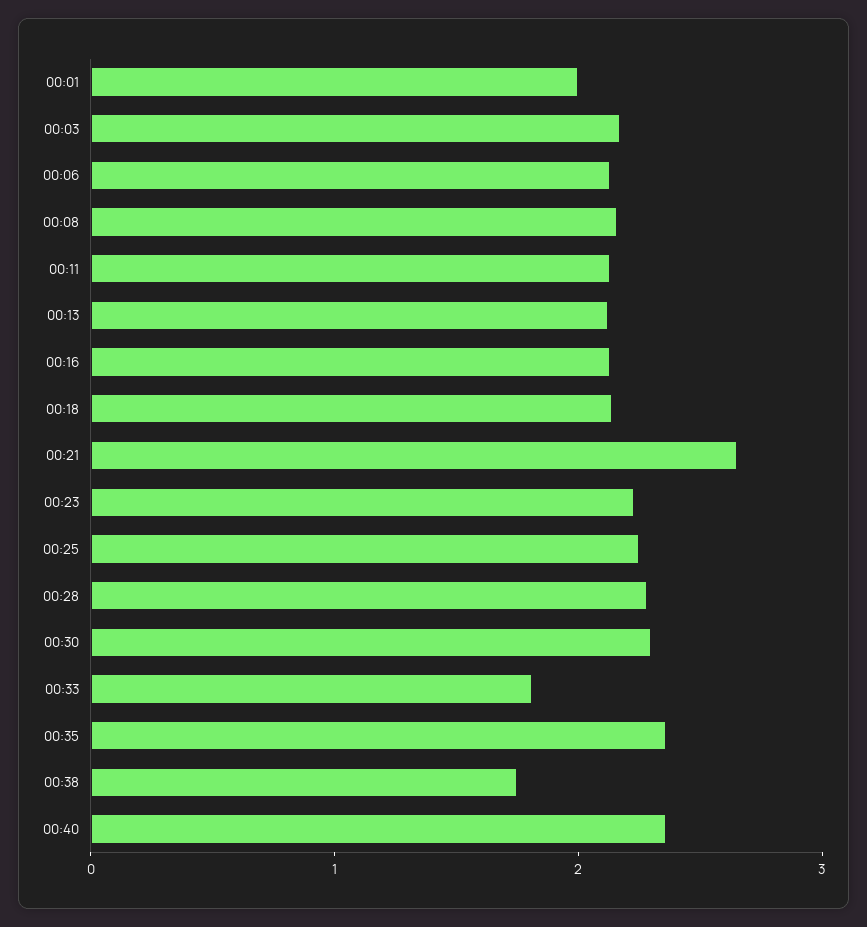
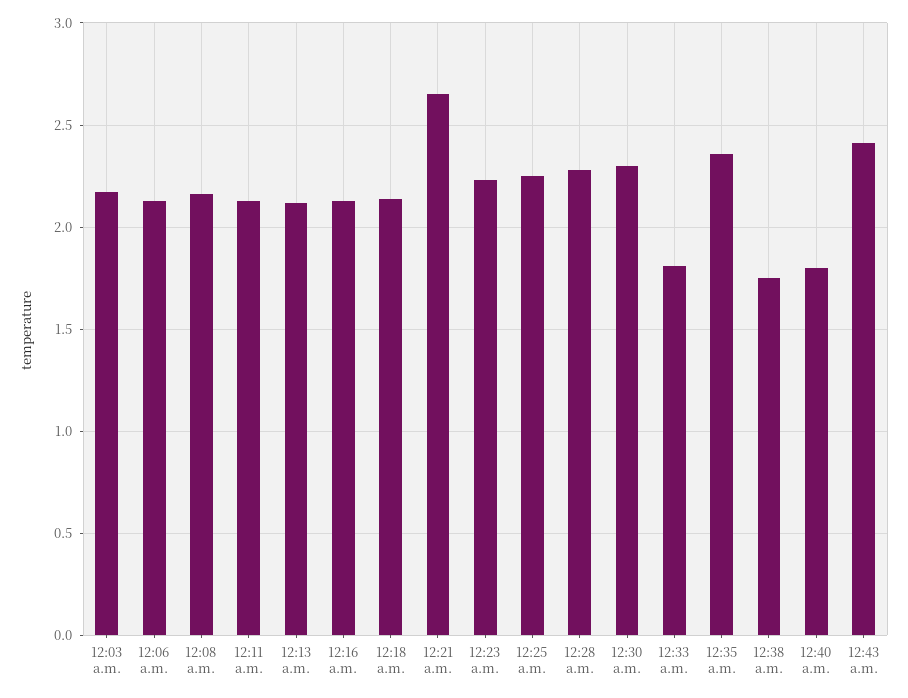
00:01: 2 -> none
00:40: 2.4 -> 1.8
12:43 a.m.: none -> 2.4

